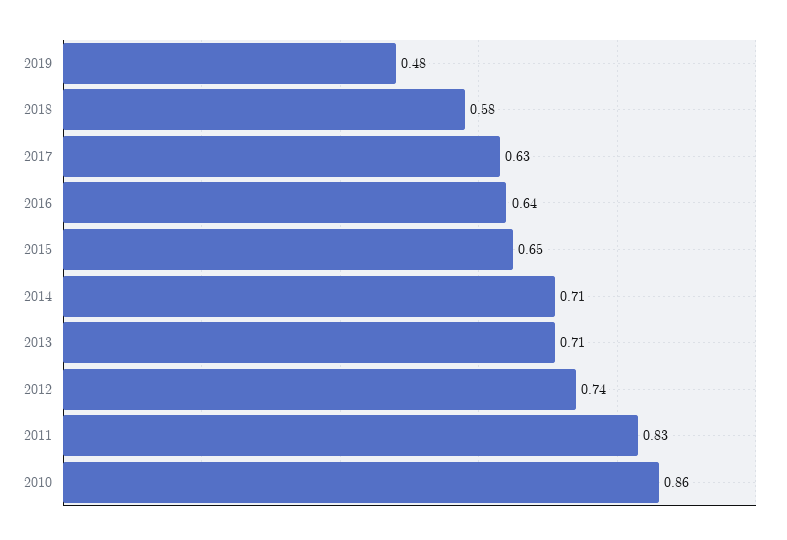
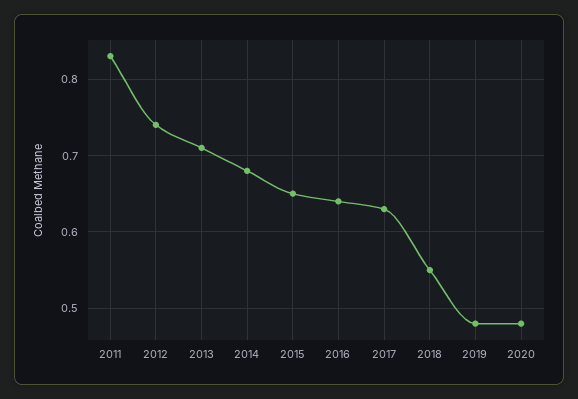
2018: 0.58 -> 0.55
2014: 0.71 -> 0.68
2010: 0.86 -> none
2020: none -> 0.48

